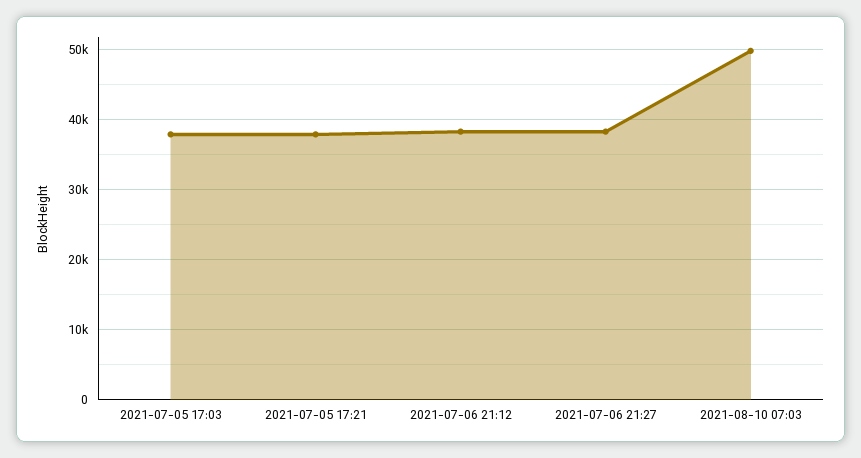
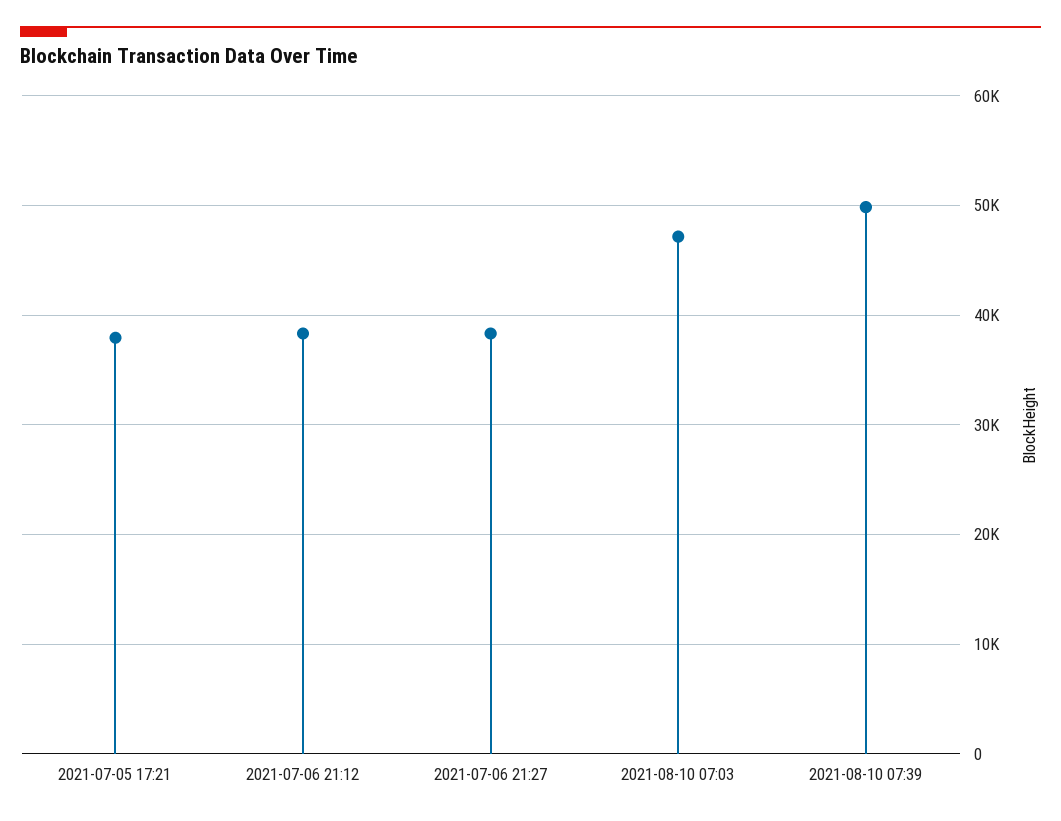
2021-07-05 17:03: 38000 -> none
2021-08-10 07:03: 50000 -> 47000
2021-08-10 07:39: none -> 50000

